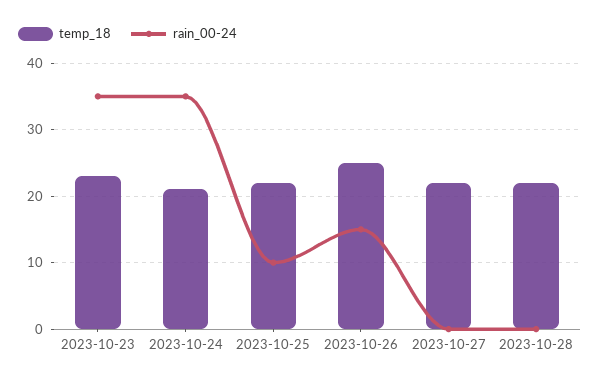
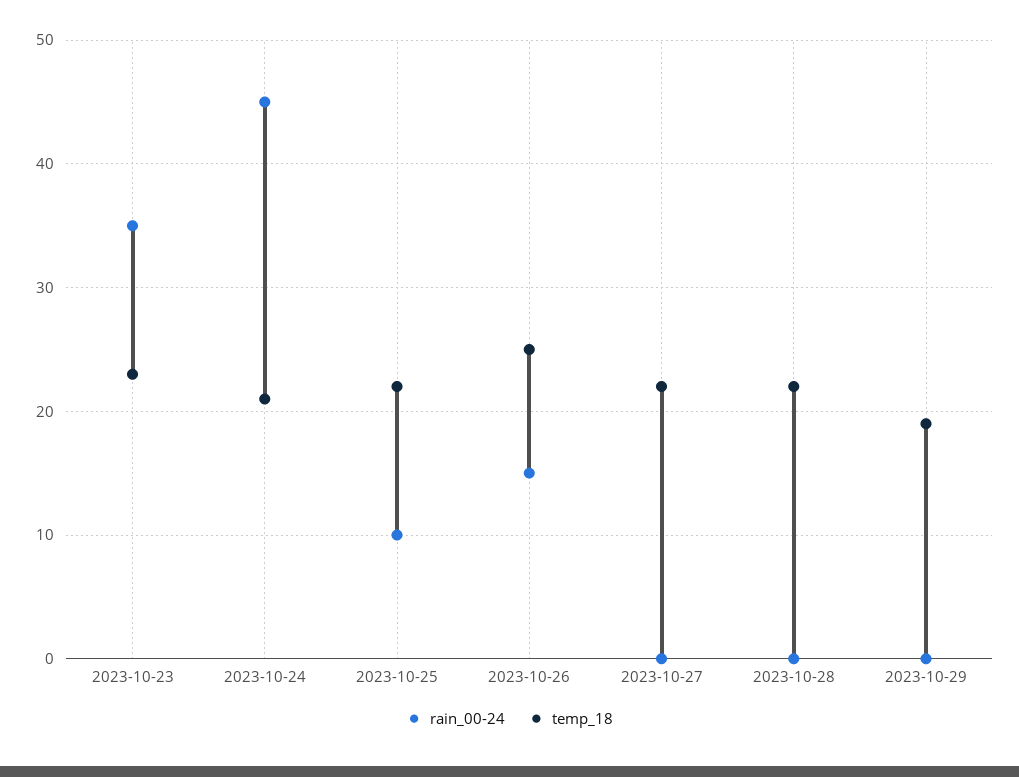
rain_00-24, 2023-10-24: 35 -> 45
rain_00-24, 2023-10-29: none -> 0
temp_18, 2023-10-29: none -> 19

